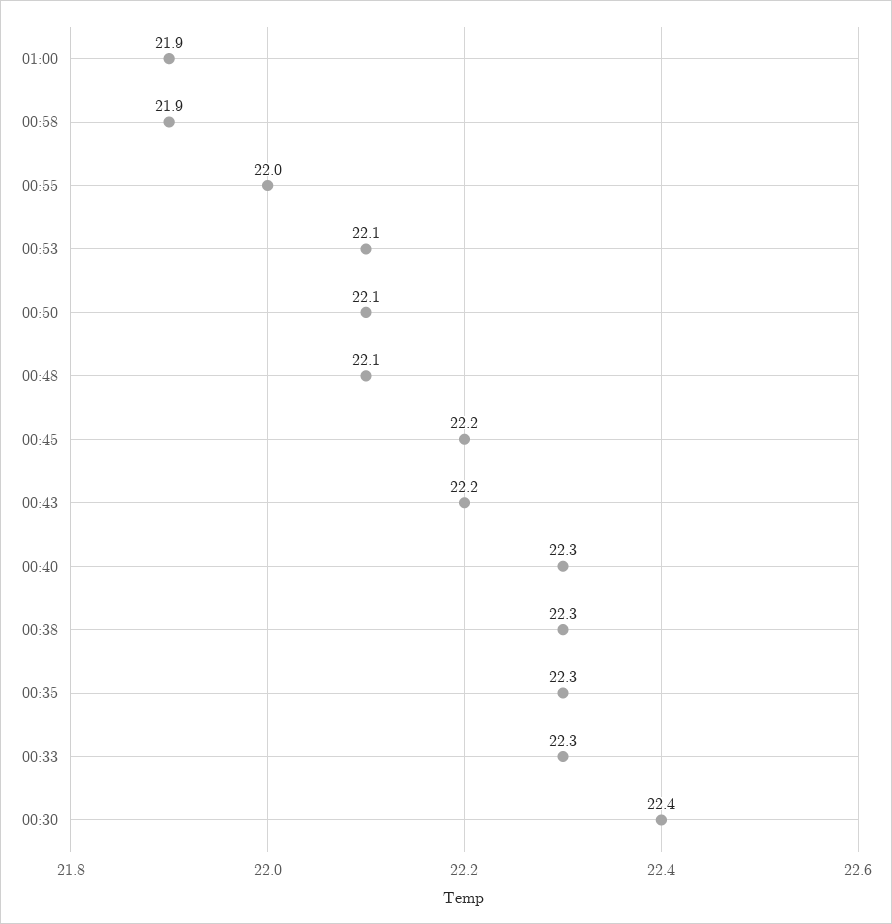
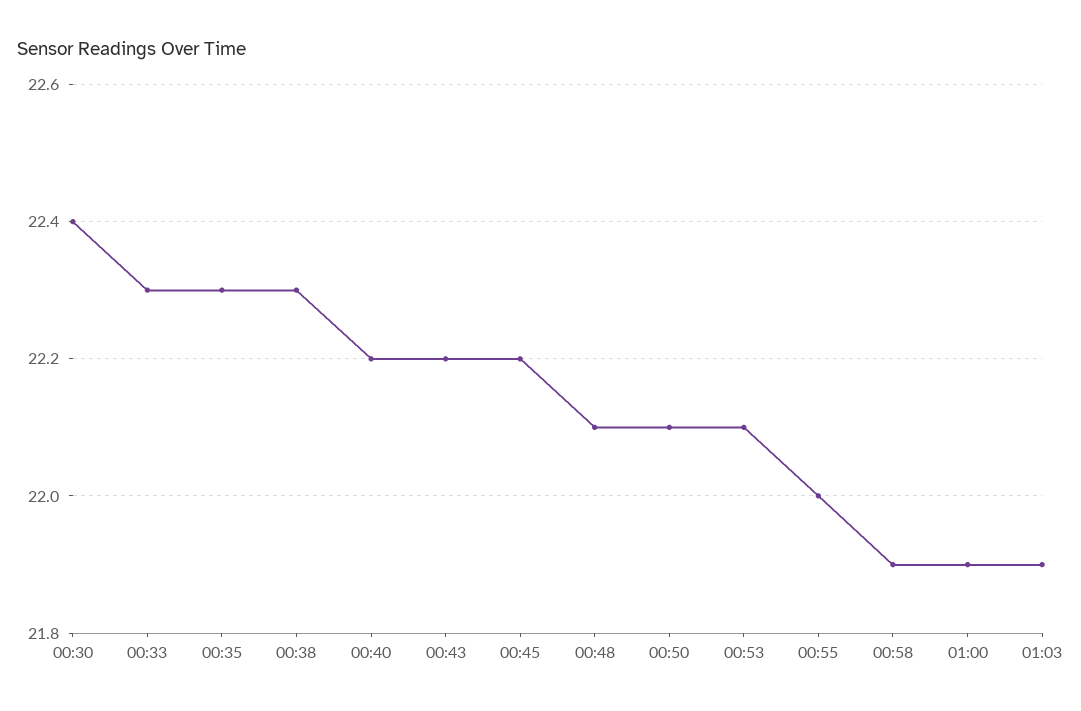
00:40: 22.3 -> 22.2
01:03: none -> 21.9

